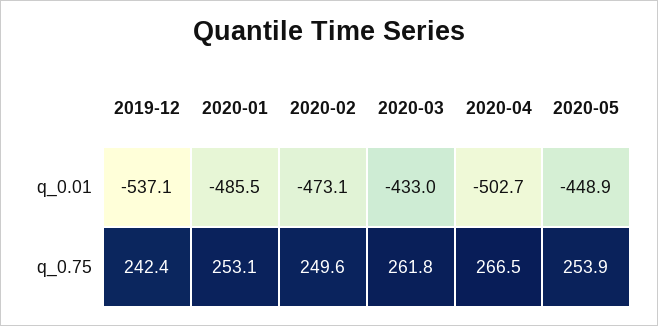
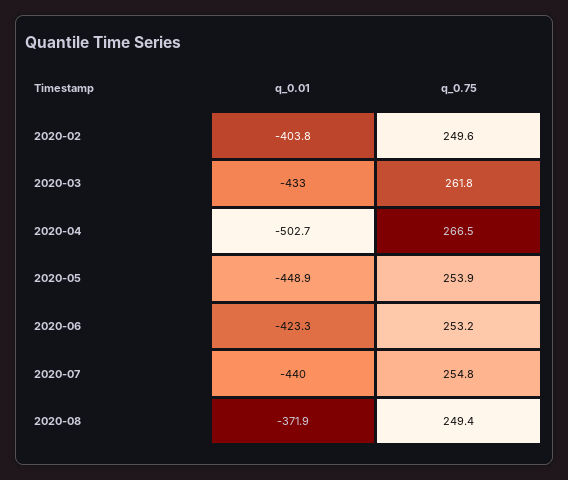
2019-12, q_0.01: -537.1 -> none
2020-01, q_0.01: -485.5 -> none
2020-02, q_0.01: -473.1 -> -403.8
2019-12, q_0.75: 242.4 -> none
2020-01, q_0.75: 253.1 -> none
2020-06, q_0.01: none -> -423.3
2020-06, q_0.75: none -> 253.2
2020-07, q_0.01: none -> -440
2020-07, q_0.75: none -> 254.8
2020-08, q_0.01: none -> -371.9
2020-08, q_0.75: none -> 249.4

